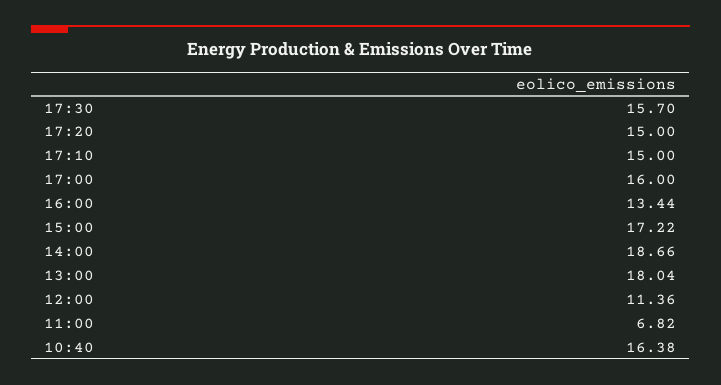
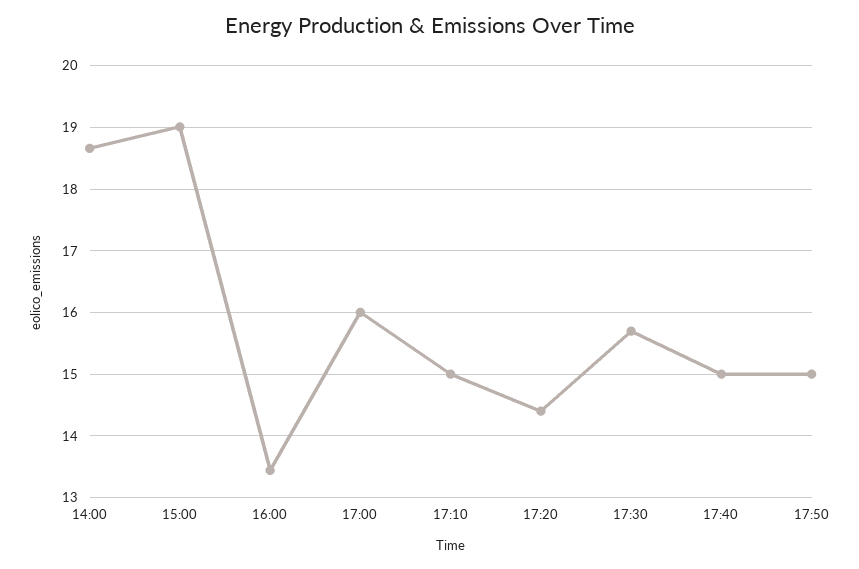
17:20: 15 -> 14.4
15:00: 17.22 -> 19
13:00: 18.04 -> none
12:00: 11.36 -> none
11:00: 6.82 -> none
10:40: 16.38 -> none
17:40: none -> 15
17:50: none -> 15

